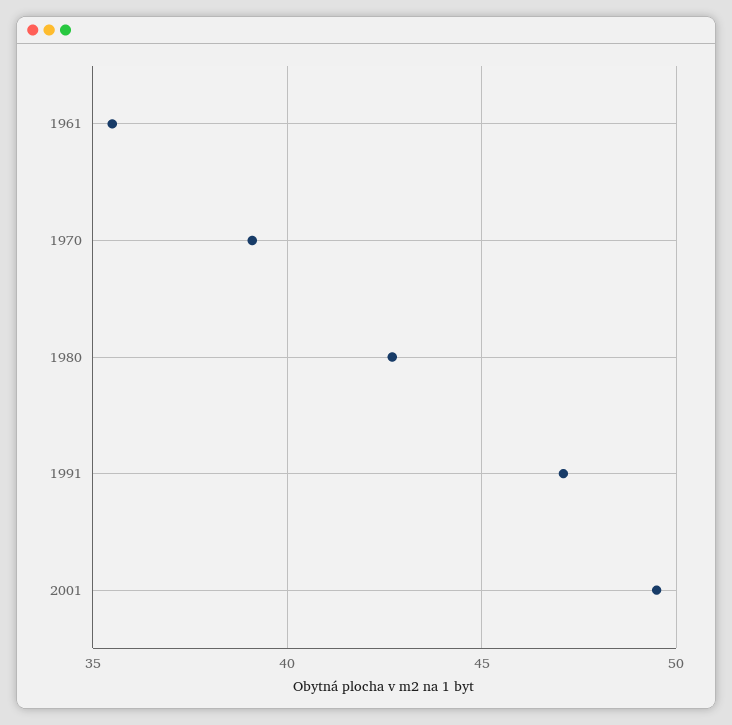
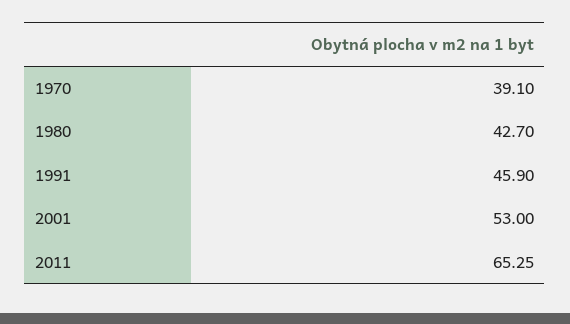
1961: 35.5 -> none
1991: 47 -> 45.9
2001: 49.5 -> 53
2011: none -> 65.25

